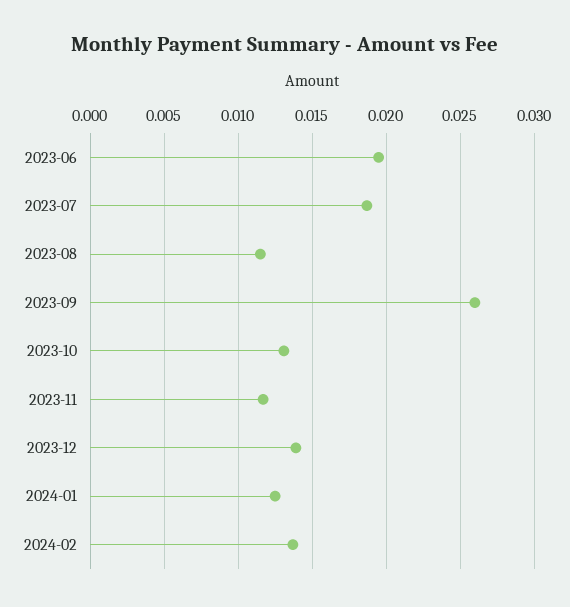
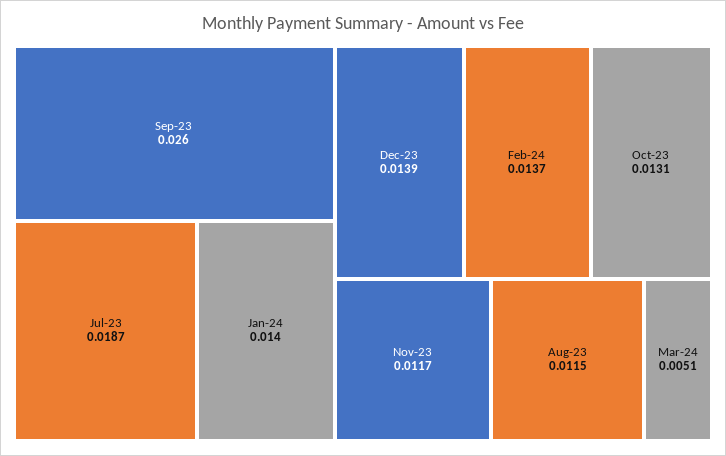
2023-06: 0.0195 -> none
2024-01: 0.0125 -> 0.014
Mar-24: none -> 0.0051

